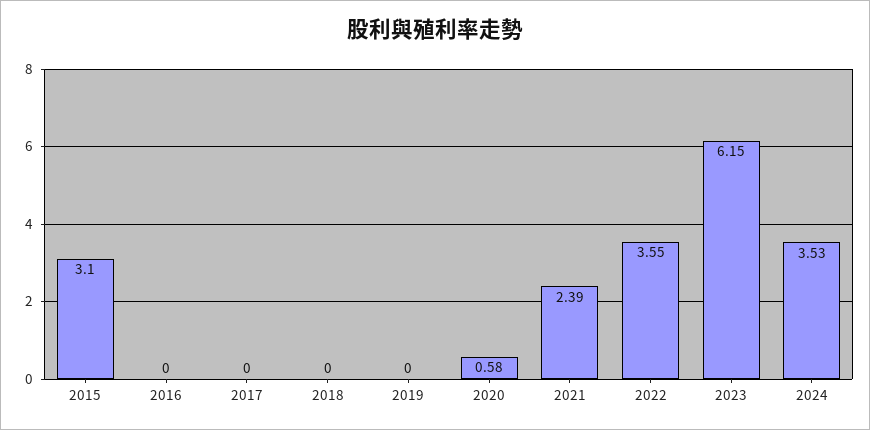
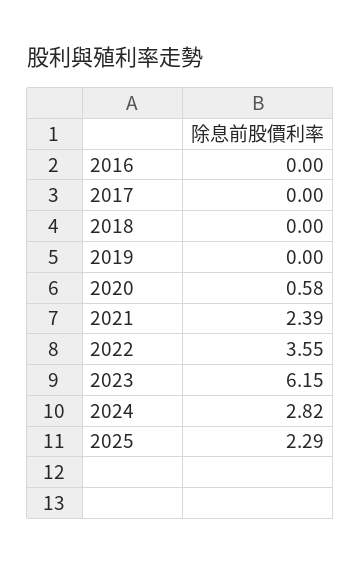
2015: 3.1 -> none
2024: 3.53 -> 2.82
2025: none -> 2.29

